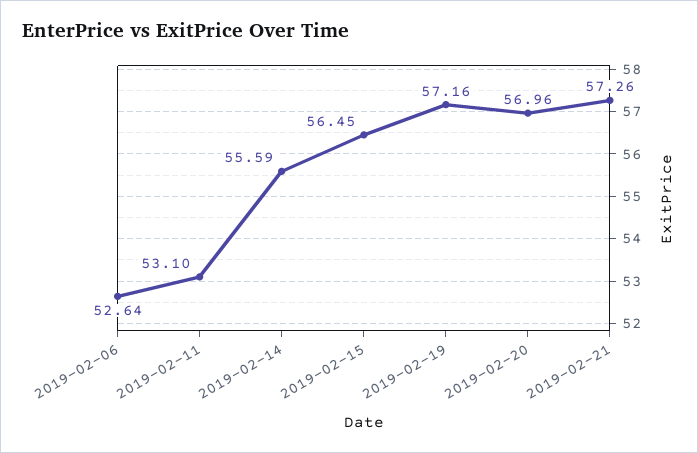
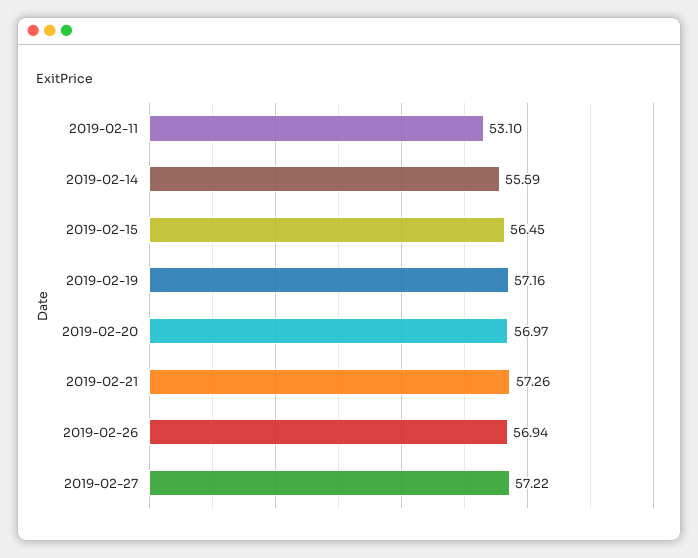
2019-02-06: 52.64 -> none
2019-02-20: 56.96 -> 56.97
2019-02-26: none -> 56.94
2019-02-27: none -> 57.22

